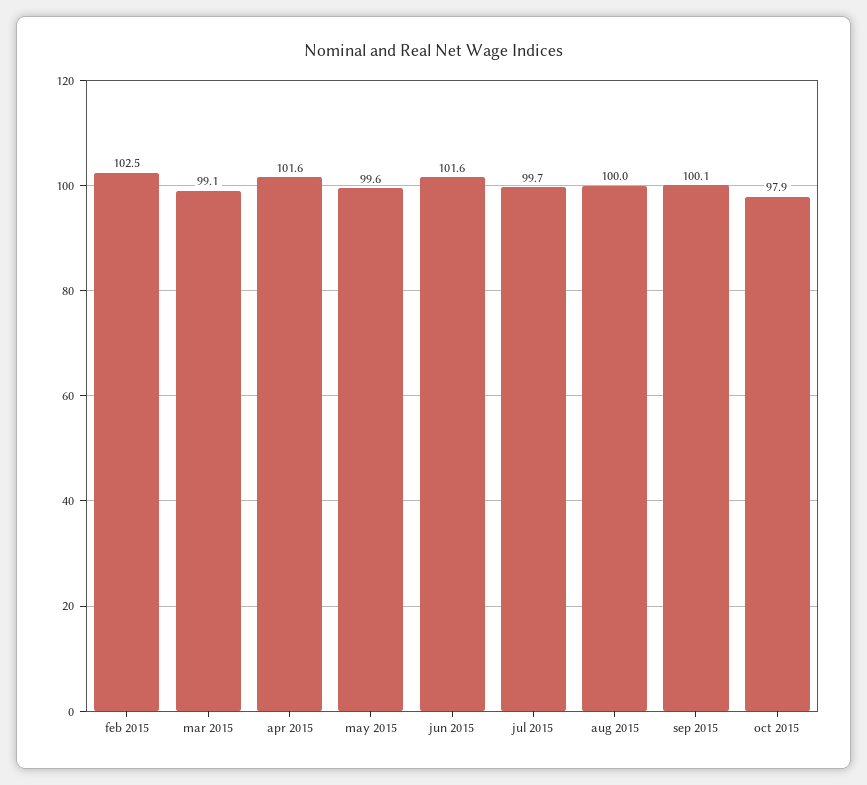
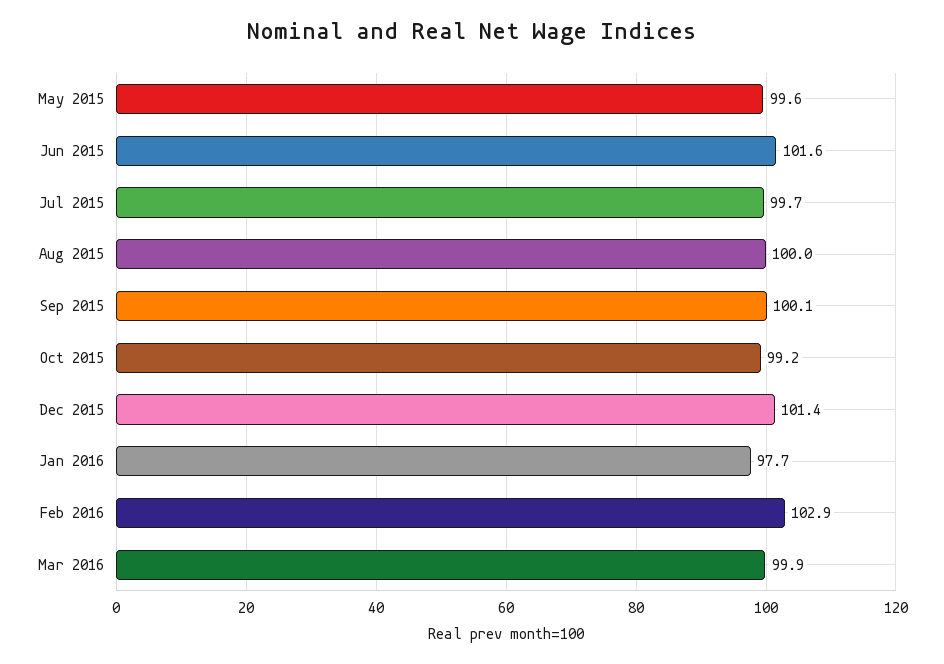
feb 2015: 102.5 -> none
mar 2015: 99.1 -> none
apr 2015: 101.6 -> none
oct 2015: 97.9 -> 99.2
Dec 2015: none -> 101.4
Jan 2016: none -> 97.7
Feb 2016: none -> 102.9
Mar 2016: none -> 99.9

